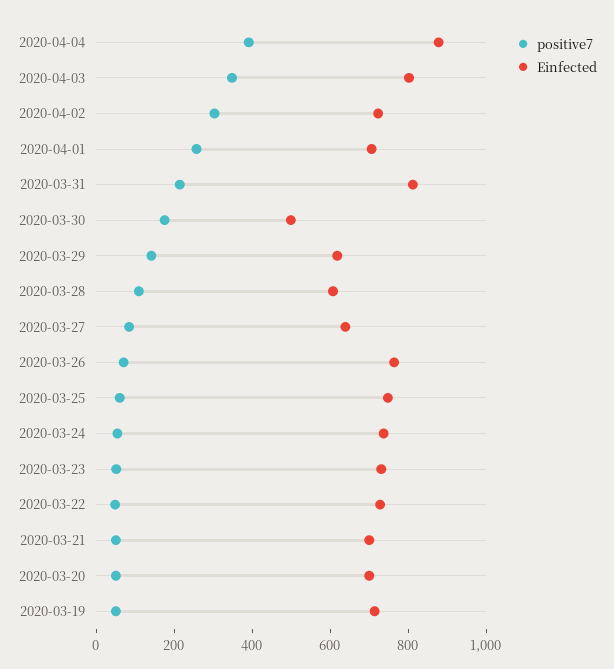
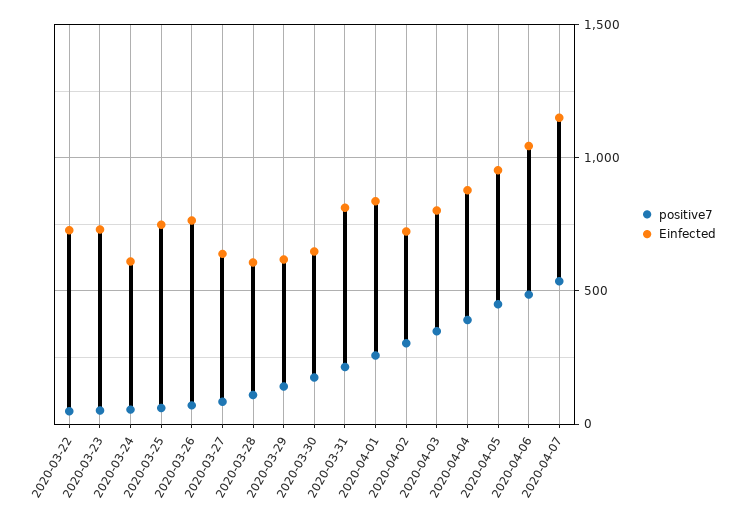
Einfected, 2020-04-01: 700 -> 850
Einfected, 2020-03-30: 500 -> 650
Einfected, 2020-03-24: 750 -> 600
positive7, 2020-03-21: 50 -> none
Einfected, 2020-03-21: 700 -> none
positive7, 2020-03-20: 50 -> none
Einfected, 2020-03-20: 700 -> none
positive7, 2020-03-19: 50 -> none
Einfected, 2020-03-19: 700 -> none
positive7, 2020-04-05: none -> 450
Einfected, 2020-04-05: none -> 950
positive7, 2020-04-06: none -> 500
Einfected, 2020-04-06: none -> 1050
positive7, 2020-04-07: none -> 550
Einfected, 2020-04-07: none -> 1150

